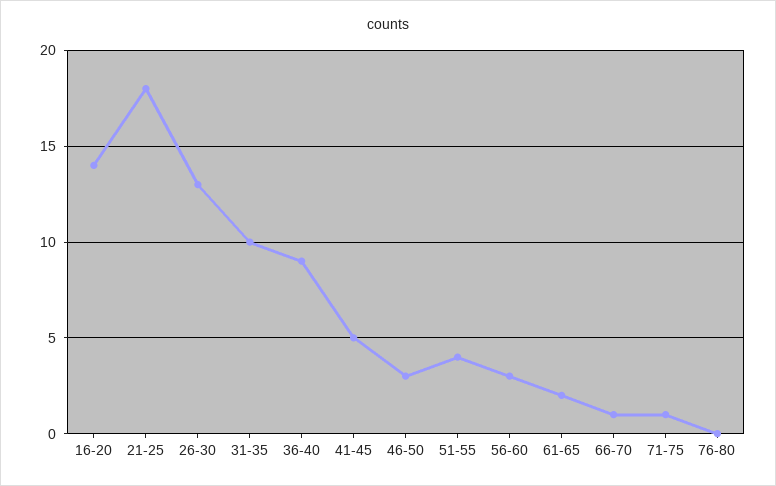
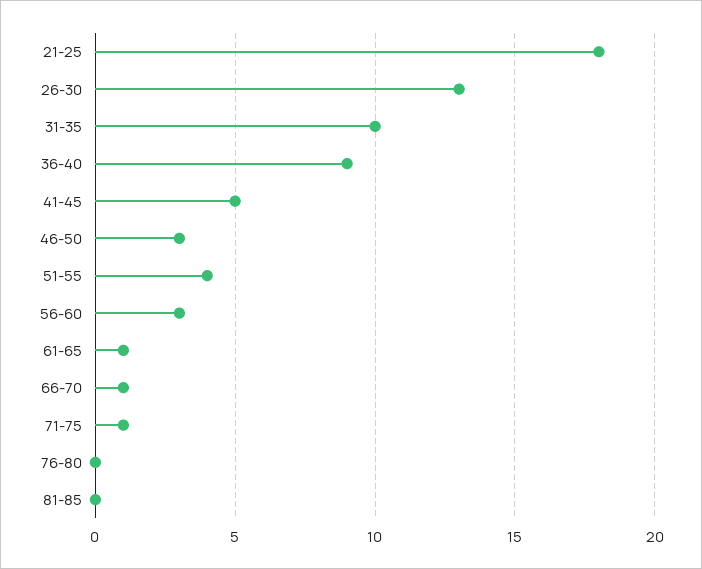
16-20: 14 -> none
61-65: 2 -> 1
81-85: none -> 0

